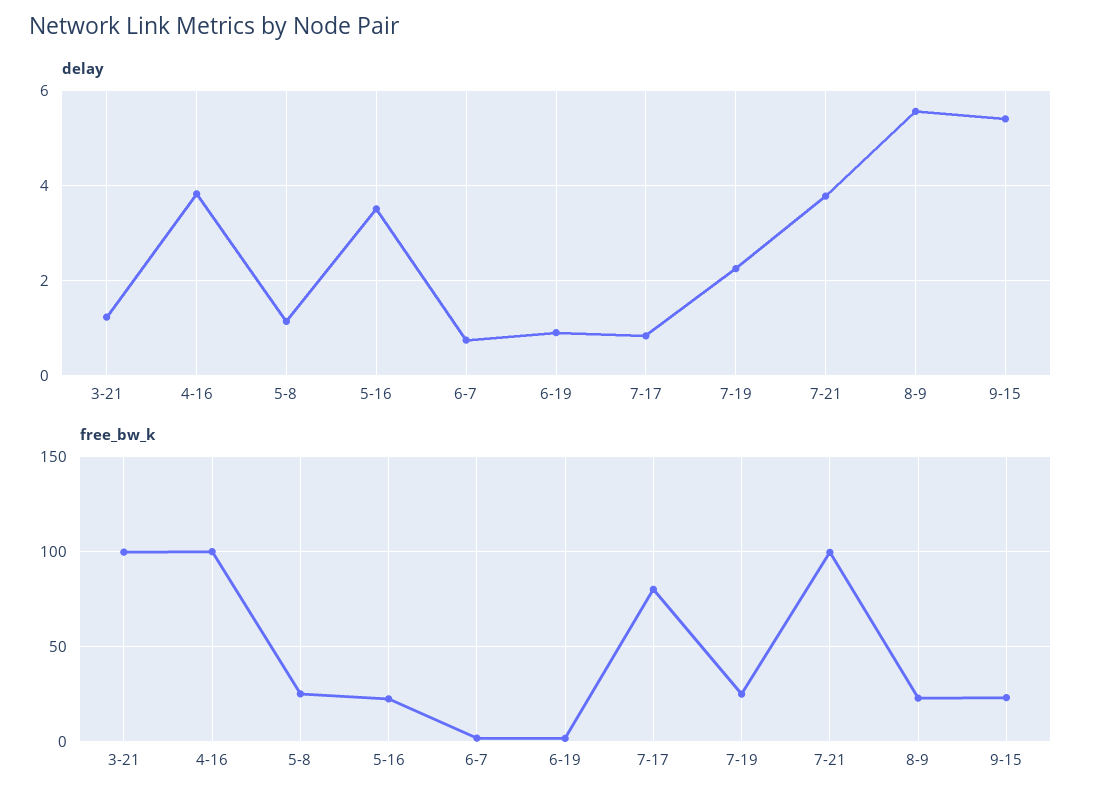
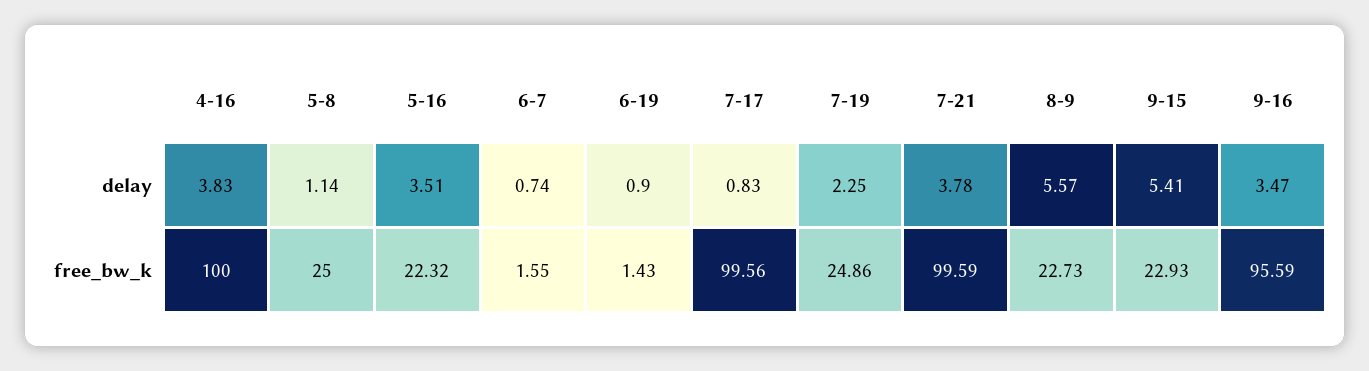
delay, 3-21: 1.2 -> none
free_bw_k, 3-21: 100 -> none
free_bw_k, 7-17: 80 -> 99.56
delay, 9-16: none -> 3.47
free_bw_k, 9-16: none -> 95.59

